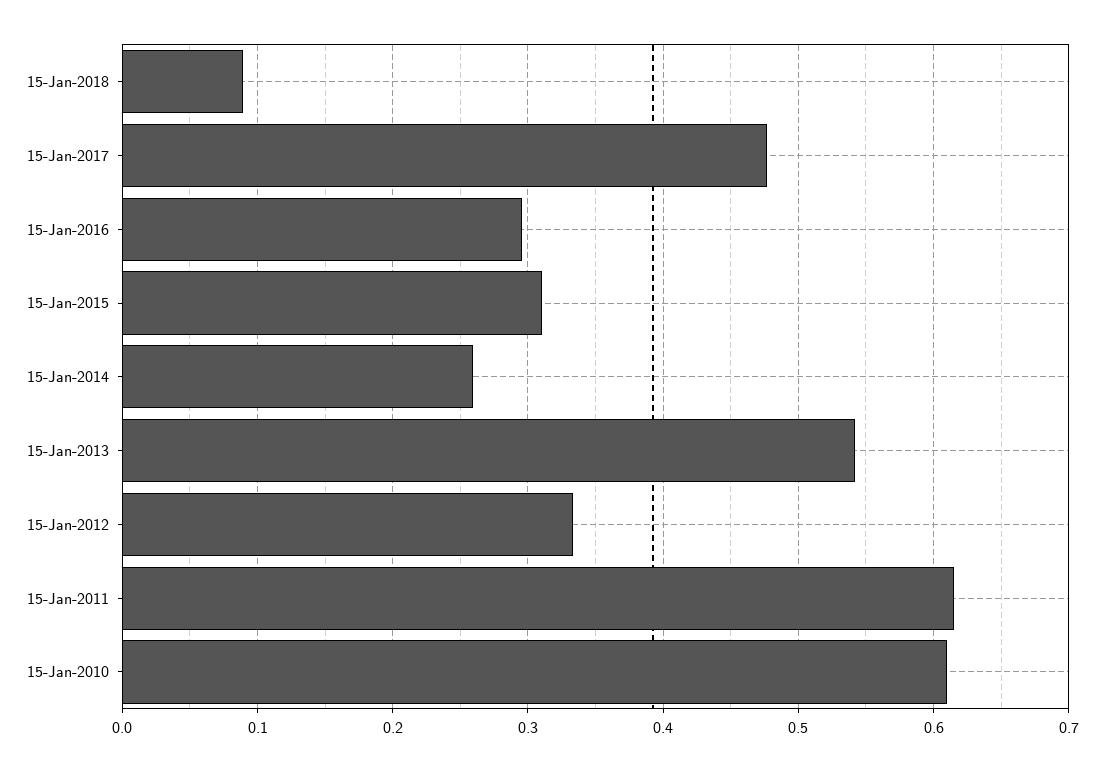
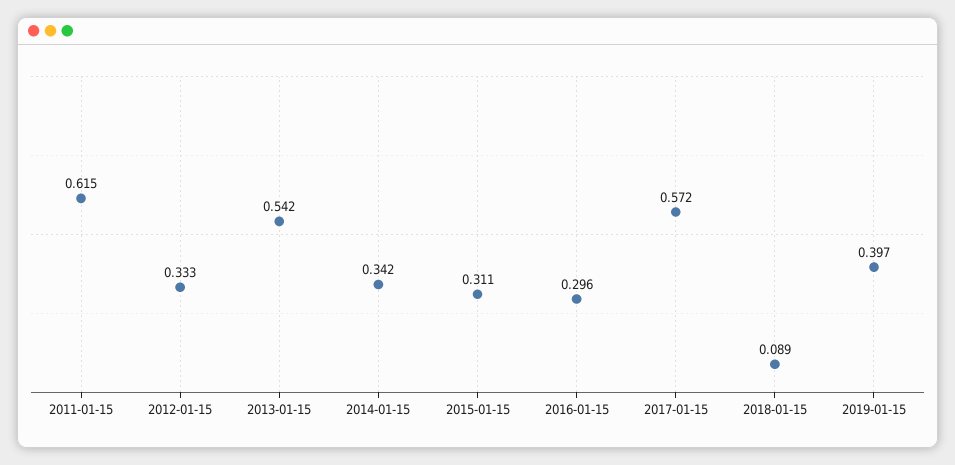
15-Jan-2017: 0.48 -> 0.572
15-Jan-2014: 0.26 -> 0.342
15-Jan-2010: 0.61 -> none
2019-01-15: none -> 0.397

